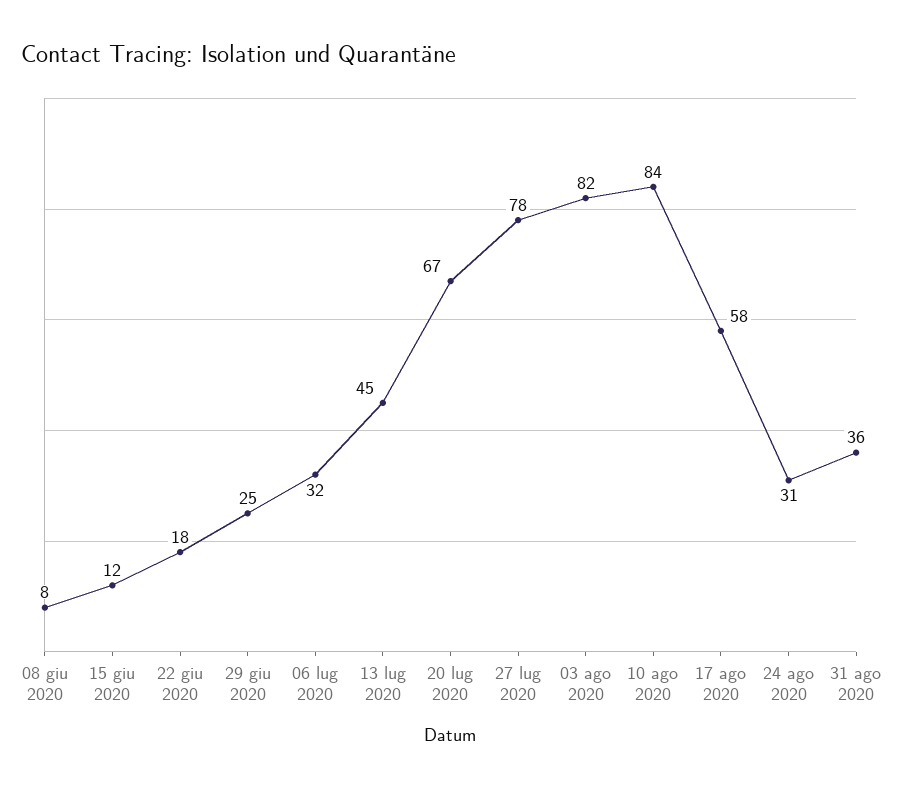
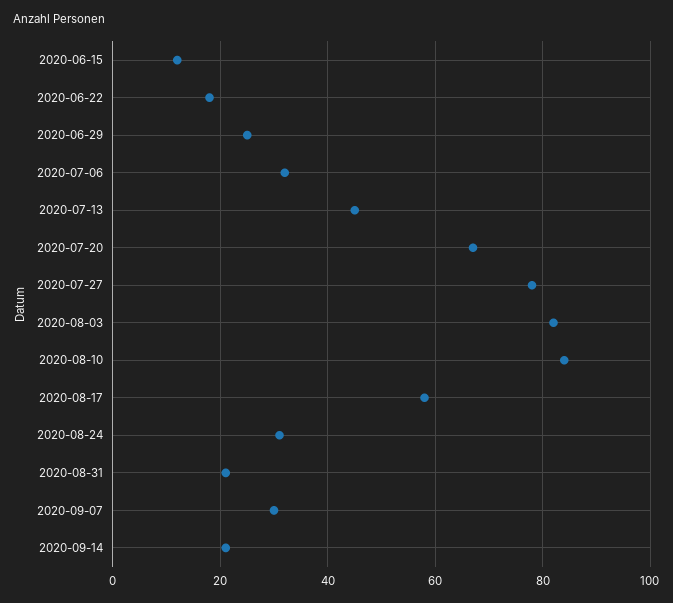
08 giu 2020: 8 -> none
31 ago 2020: 36 -> 20
2020-09-07: none -> 30
2020-09-14: none -> 20

